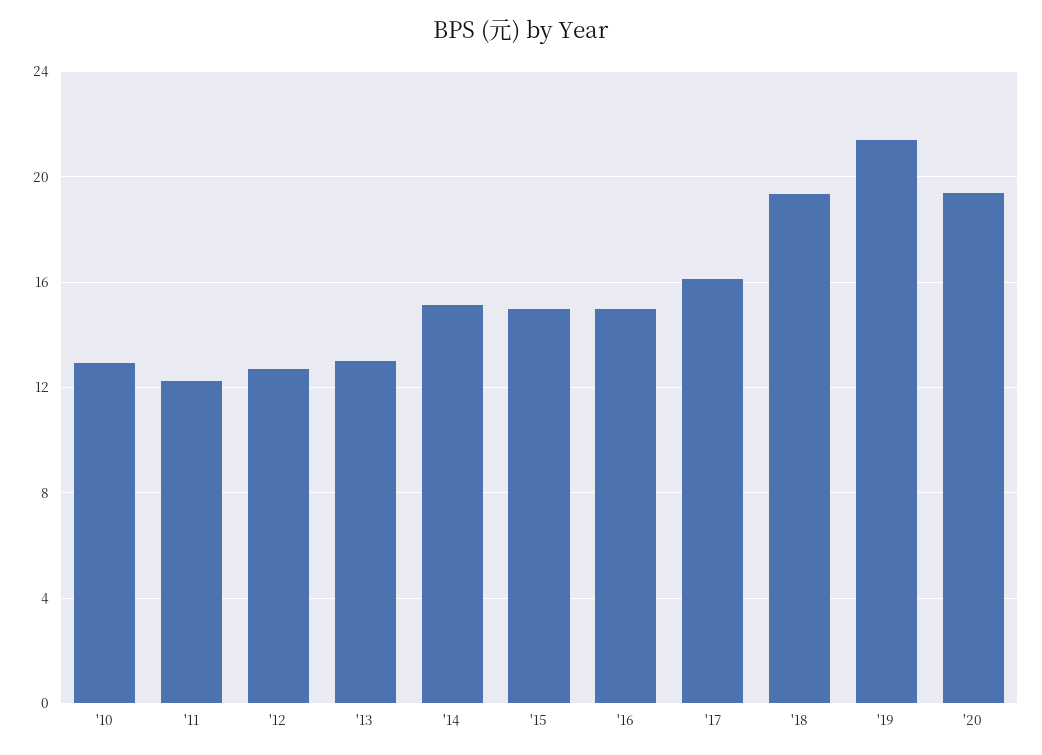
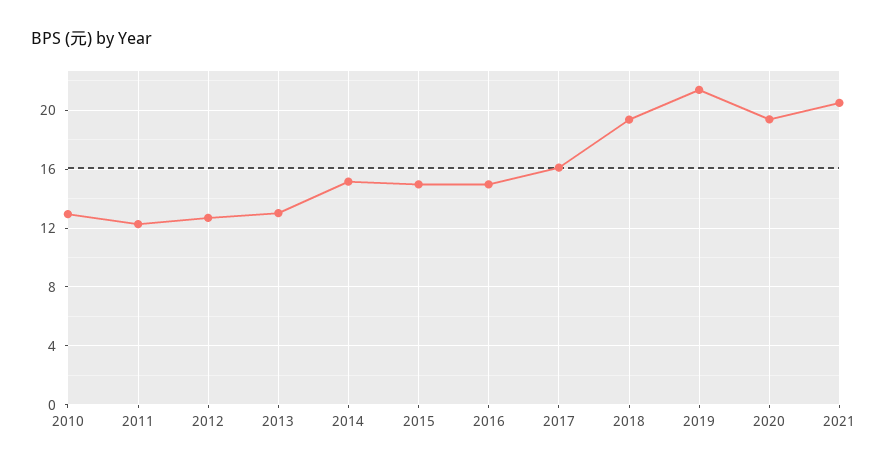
2021: none -> 20.5

